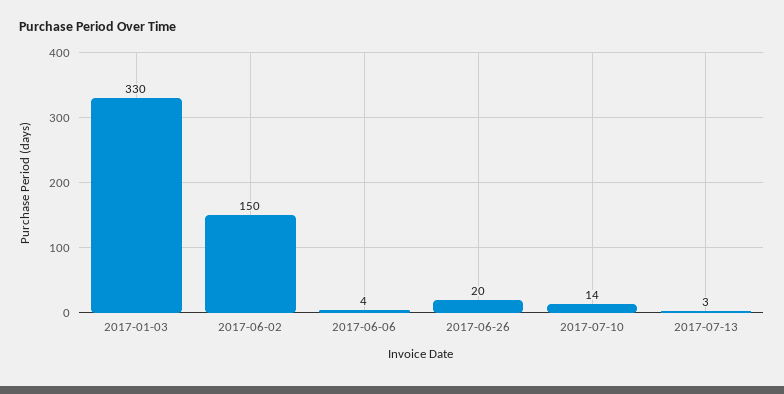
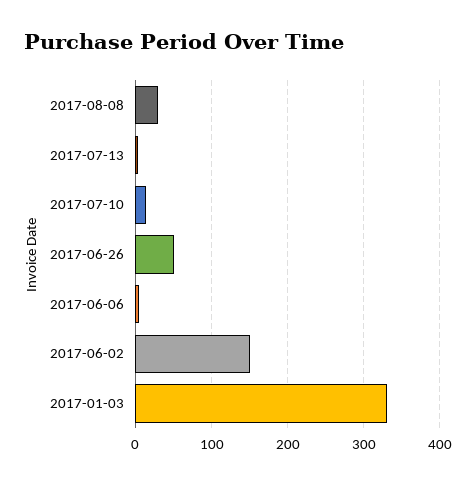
2017-06-26: 20 -> 50
2017-08-08: none -> 30

